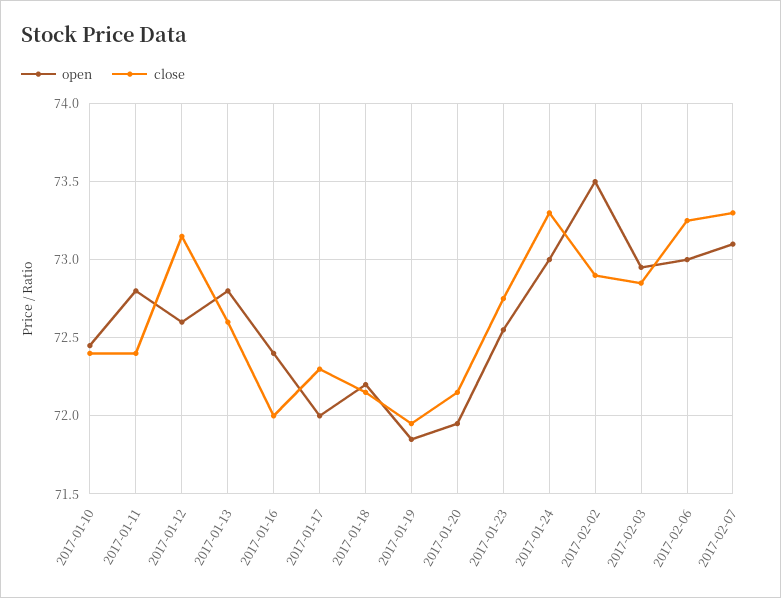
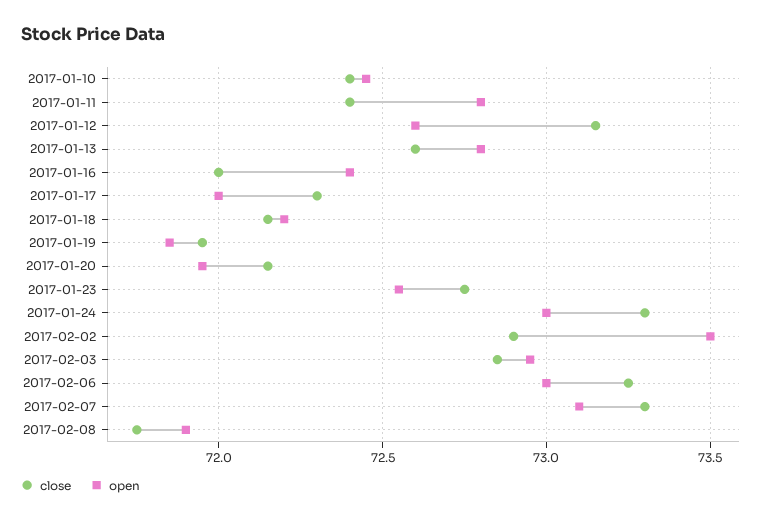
close, 2017-02-08: none -> 71.75
open, 2017-02-08: none -> 71.9

